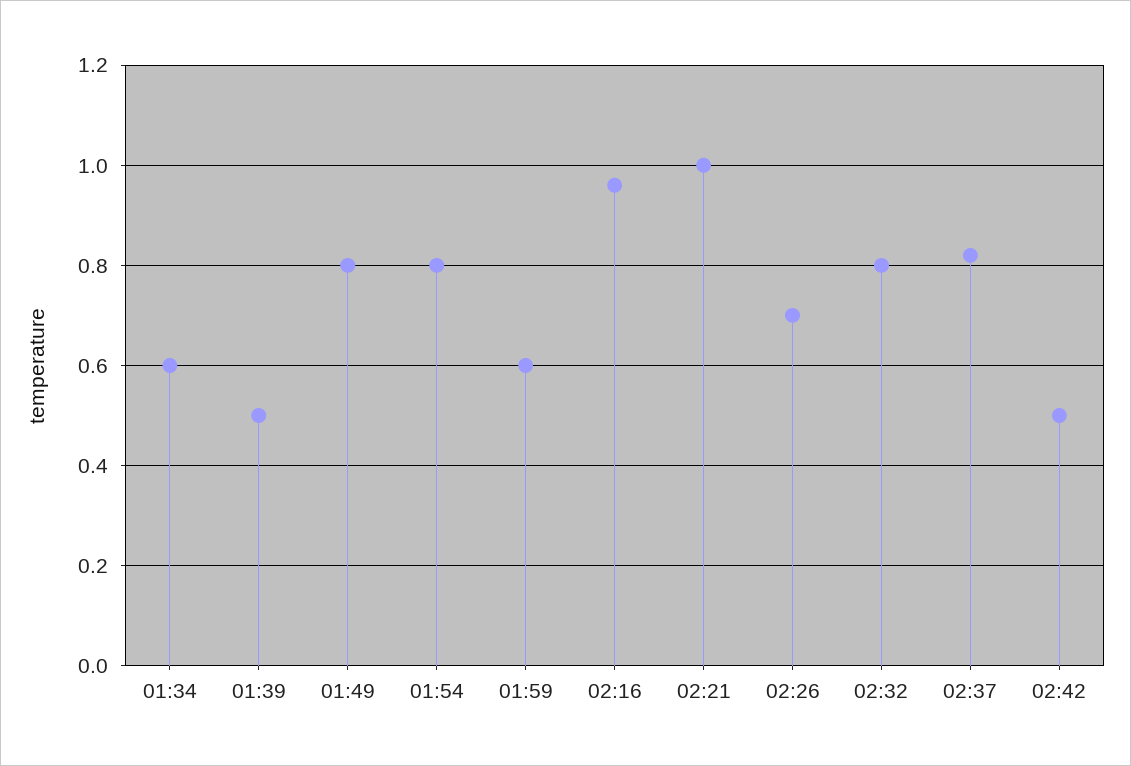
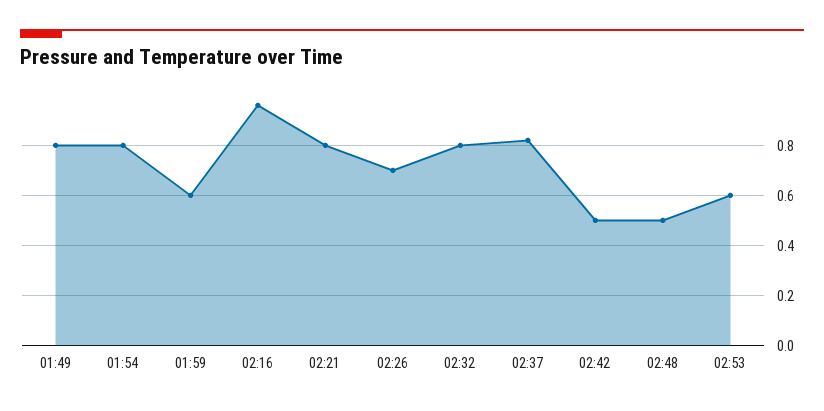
01:34: 0.6 -> none
01:39: 0.5 -> none
02:21: 1 -> 0.8
02:48: none -> 0.5
02:53: none -> 0.6

